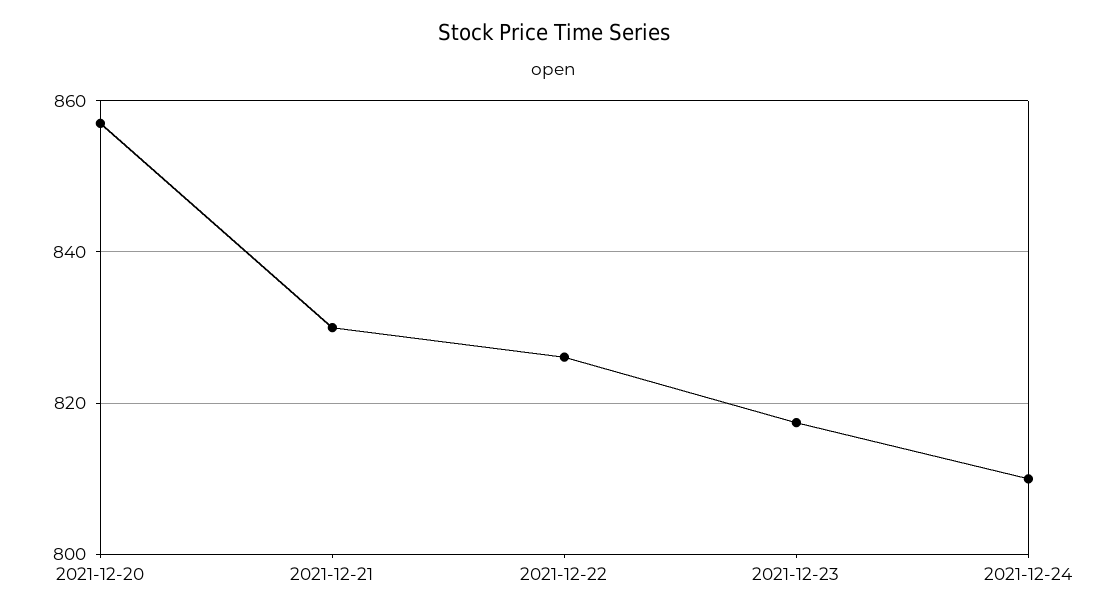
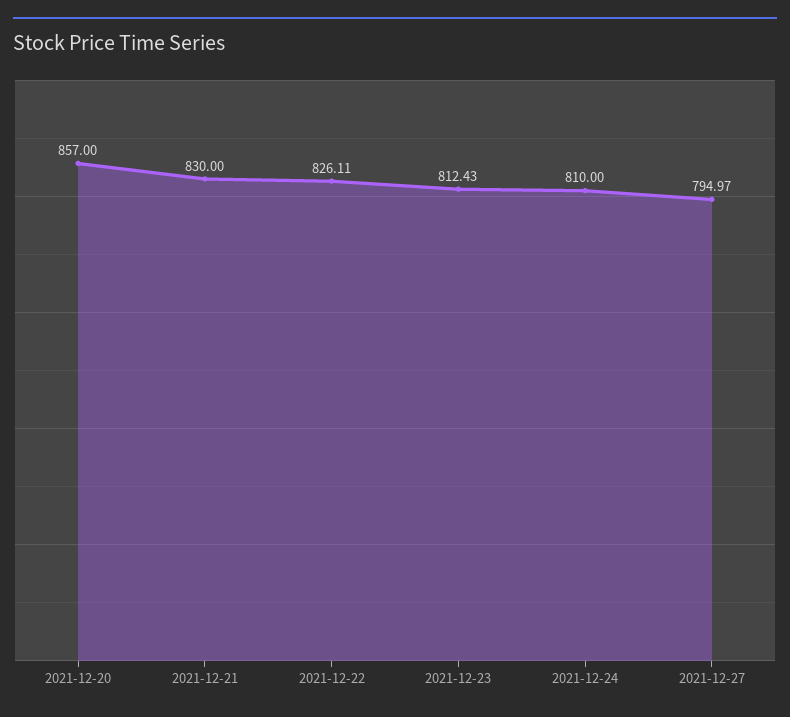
2021-12-23: 818 -> 812.43
2021-12-27: none -> 794.97

